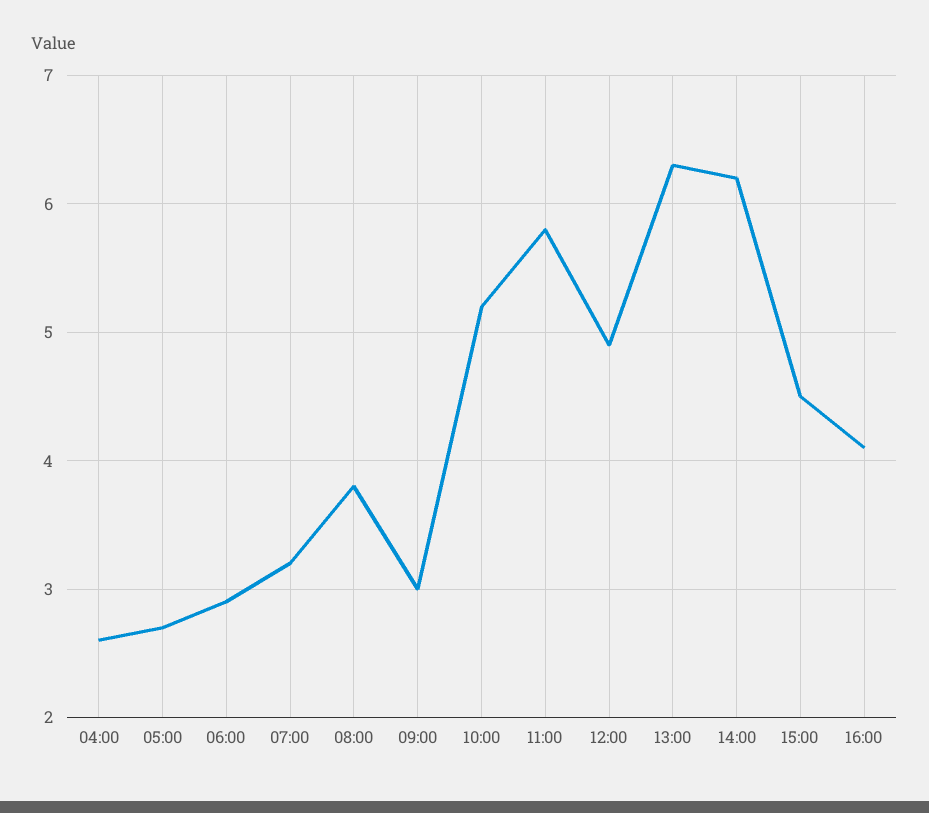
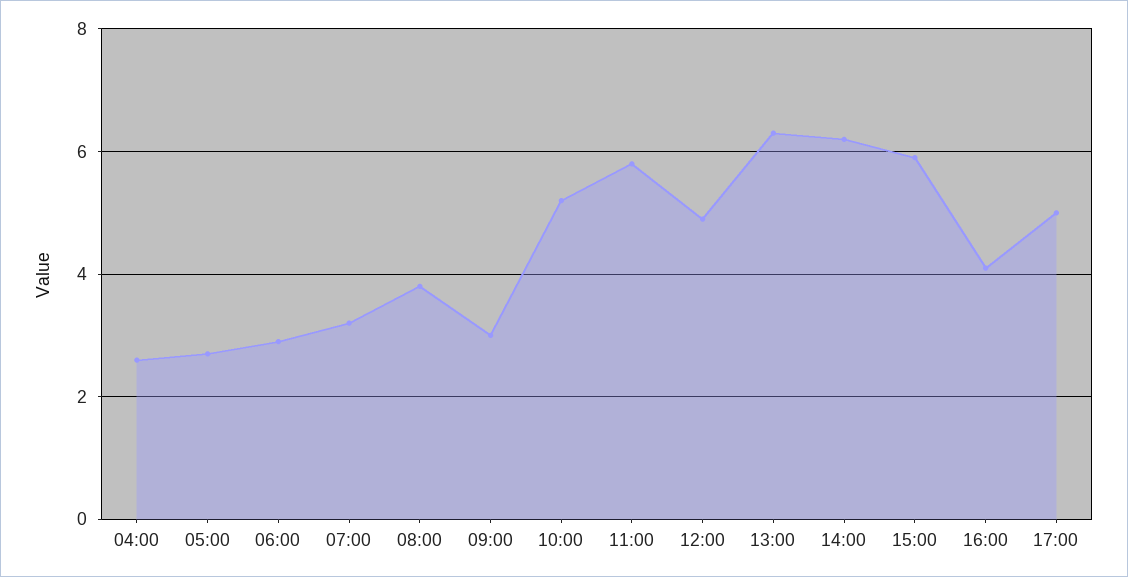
15:00: 4.5 -> 6
17:00: none -> 5

